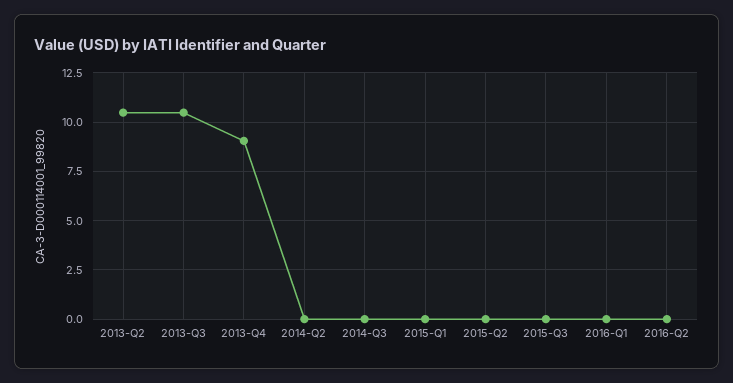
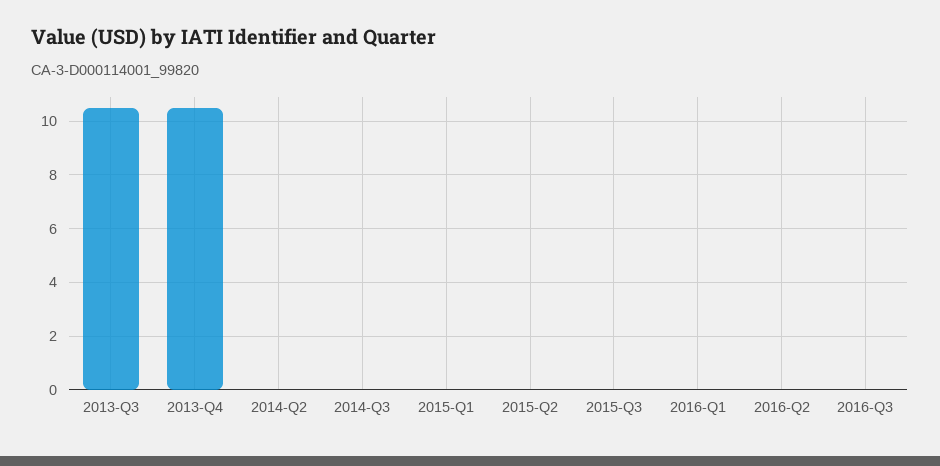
2013-Q2: 10.5 -> none
2013-Q4: 9 -> 10.5
2016-Q3: none -> 0

